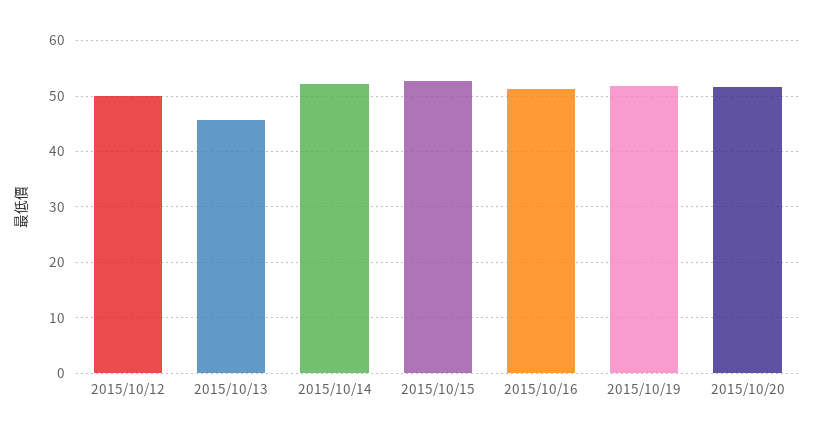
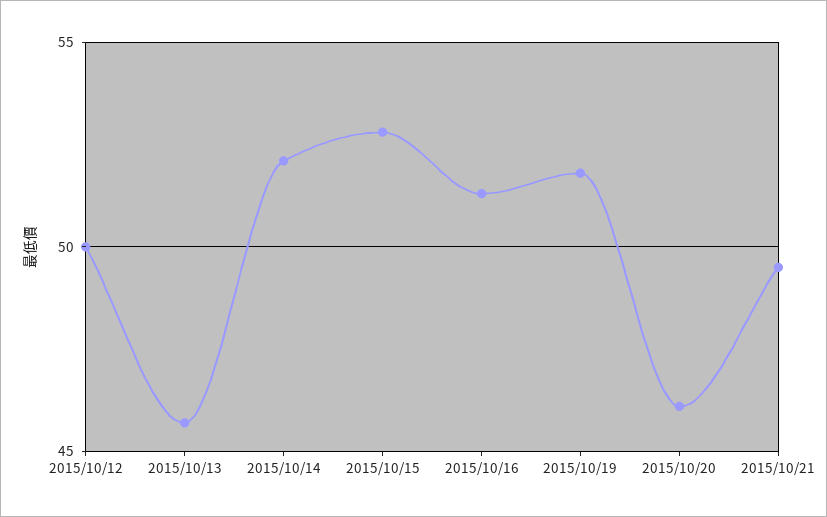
2015/10/20: 52 -> 46
2015/10/21: none -> 49.5

